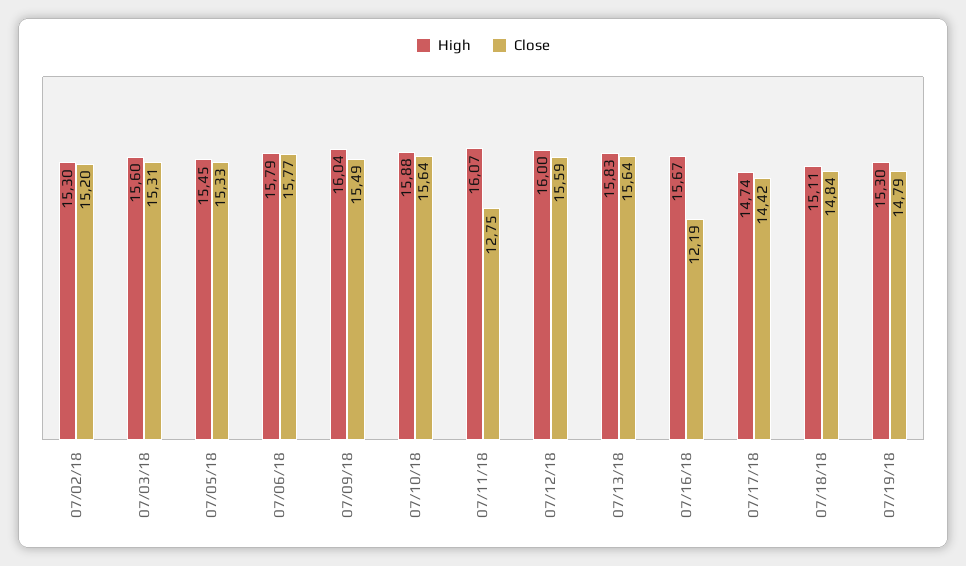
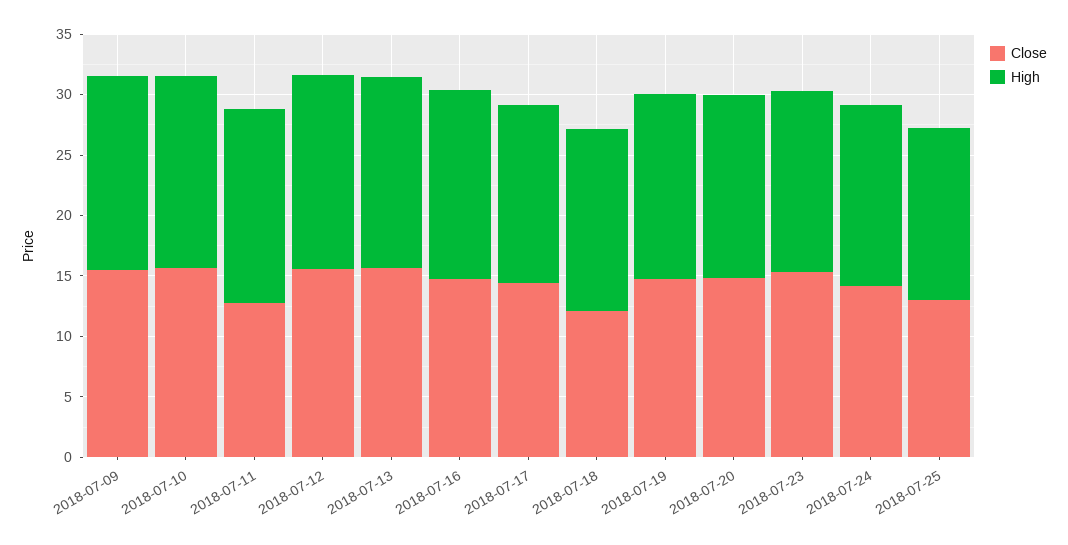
High, 07/02/18: 15.3 -> none
Close, 07/02/18: 15.2 -> none
High, 07/03/18: 15.6 -> none
Close, 07/03/18: 15.31 -> none
High, 07/05/18: 15.45 -> none
Close, 07/05/18: 15.33 -> none
High, 07/06/18: 15.79 -> none
Close, 07/06/18: 15.77 -> none
Close, 07/16/18: 12.19 -> 15
Close, 07/18/18: 14.84 -> 12
Close, 2018-07-20: none -> 15
High, 2018-07-20: none -> 15
Close, 2018-07-23: none -> 15
High, 2018-07-23: none -> 15
Close, 2018-07-24: none -> 14
High, 2018-07-24: none -> 15
Close, 2018-07-25: none -> 13
High, 2018-07-25: none -> 14

